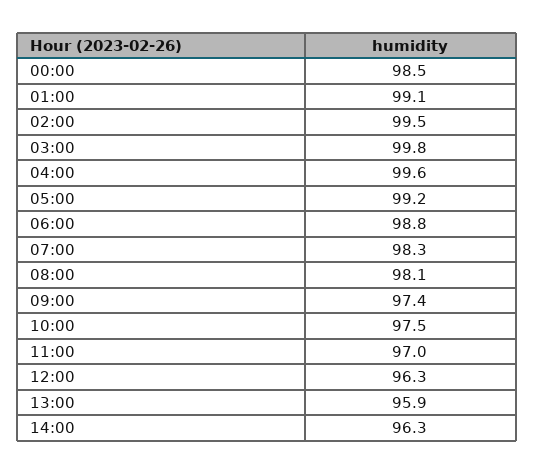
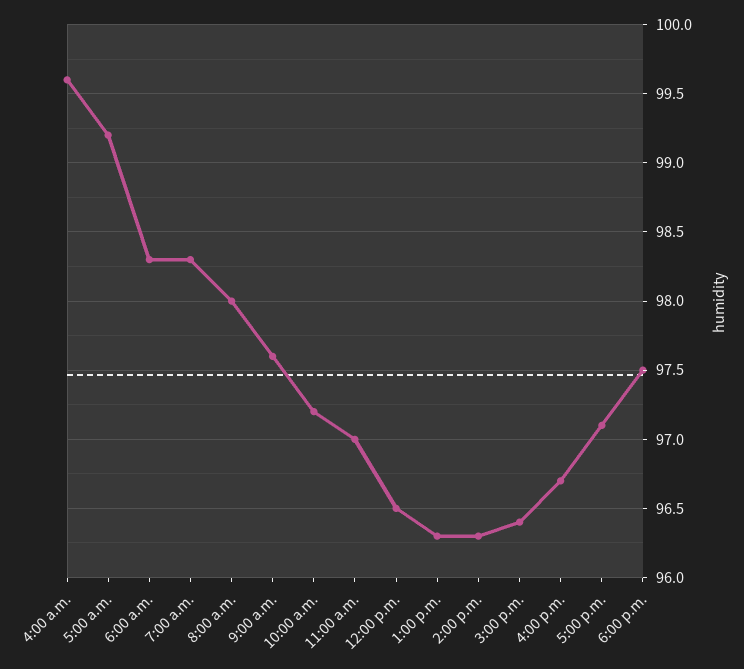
00:00: 98.5 -> none
01:00: 99.1 -> none
02:00: 99.5 -> none
03:00: 99.8 -> none
06:00: 98.8 -> 98.3
08:00: 98.1 -> 98
09:00: 97.4 -> 97.6
10:00: 97.5 -> 97.2
12:00: 96.3 -> 96.5
13:00: 95.9 -> 96.3
3:00 p.m.: none -> 96.4
4:00 p.m.: none -> 96.7
5:00 p.m.: none -> 97.1
6:00 p.m.: none -> 97.5

